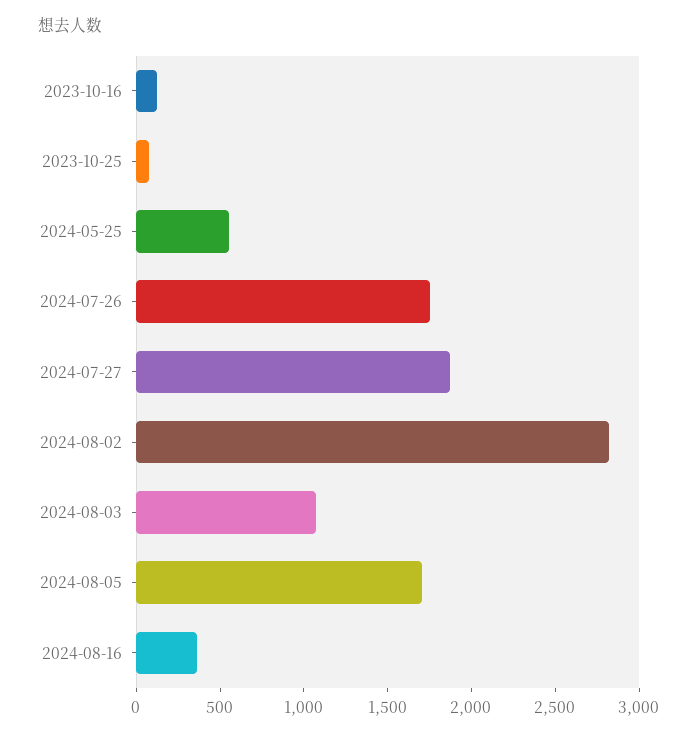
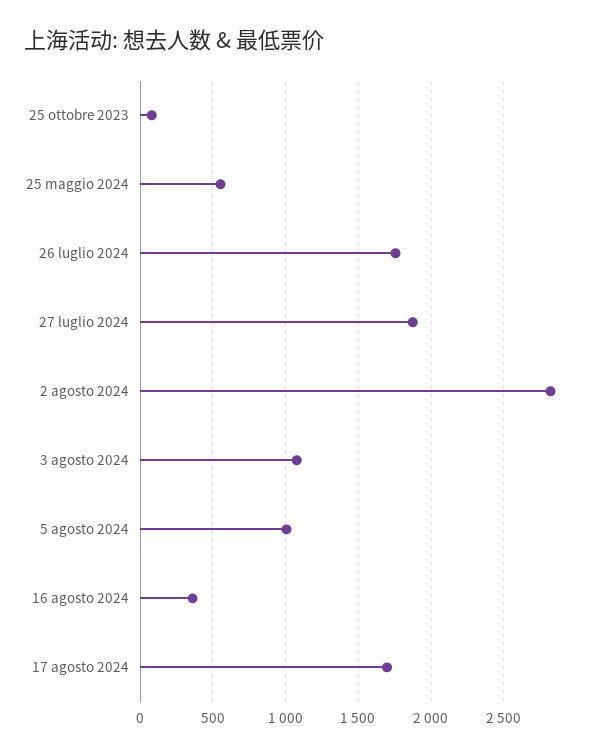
2023-10-16: 100 -> none
2024-08-05: 1700 -> 1000
17 agosto 2024: none -> 1700

